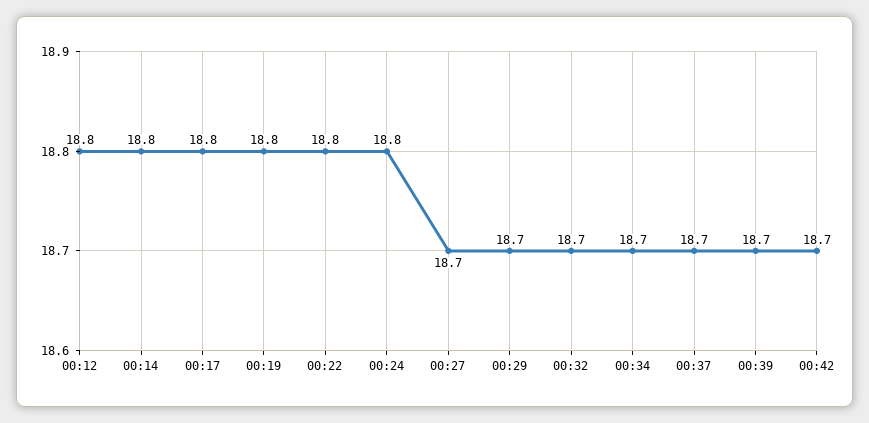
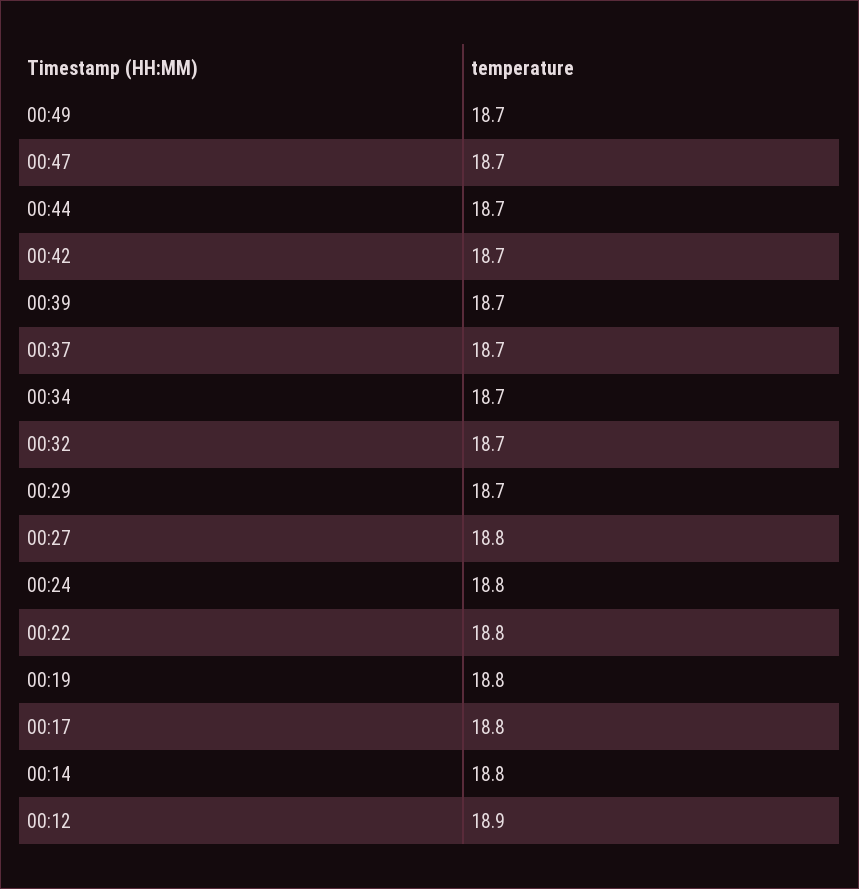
00:12: 18.8 -> 18.9
00:27: 18.7 -> 18.8
00:49: none -> 18.7
00:47: none -> 18.7
00:44: none -> 18.7

